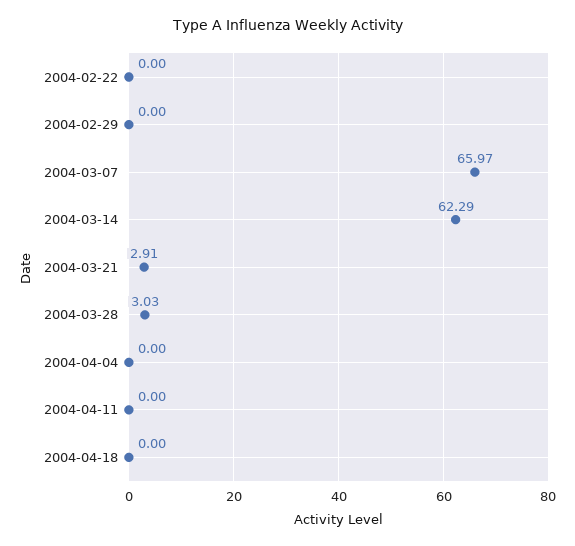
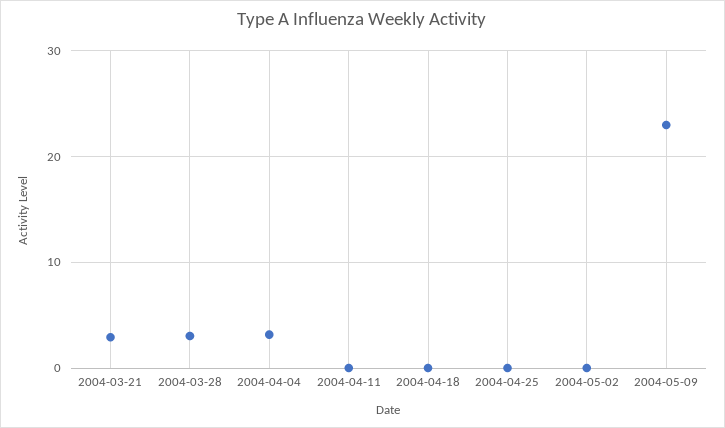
2004-02-22: 0 -> none
2004-02-29: 0 -> none
2004-03-07: 65.97 -> none
2004-03-14: 62.29 -> none
2004-04-04: 0 -> 3
2004-04-25: none -> 0
2004-05-02: none -> 0
2004-05-09: none -> 23

